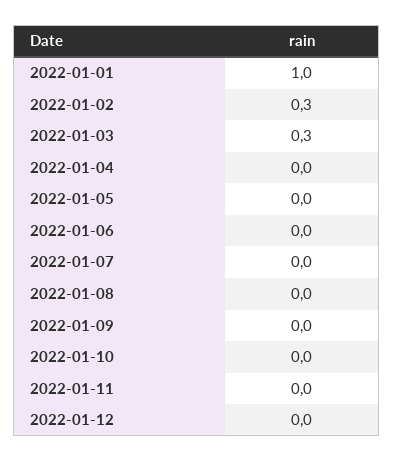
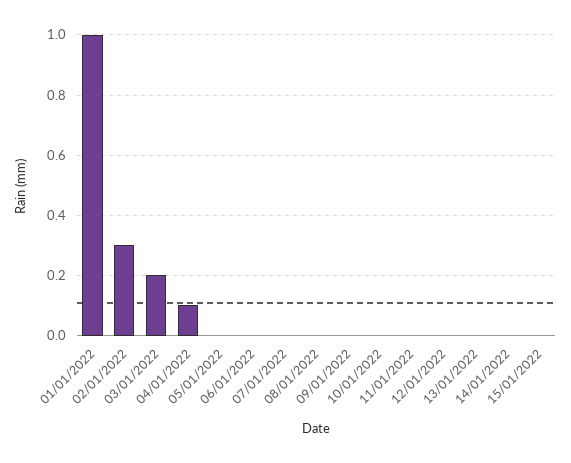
2022-01-03: 0.3 -> 0.2
2022-01-04: 0 -> 0.1
13/01/2022: none -> 0
14/01/2022: none -> 0
15/01/2022: none -> 0

